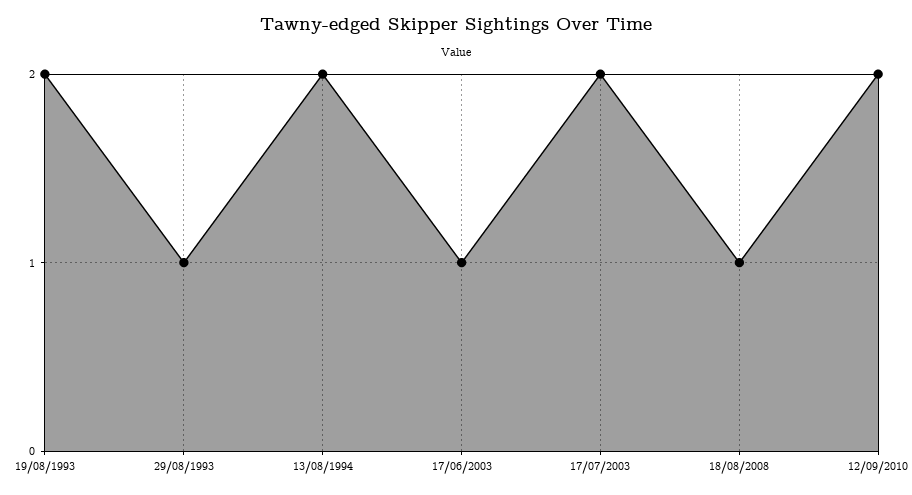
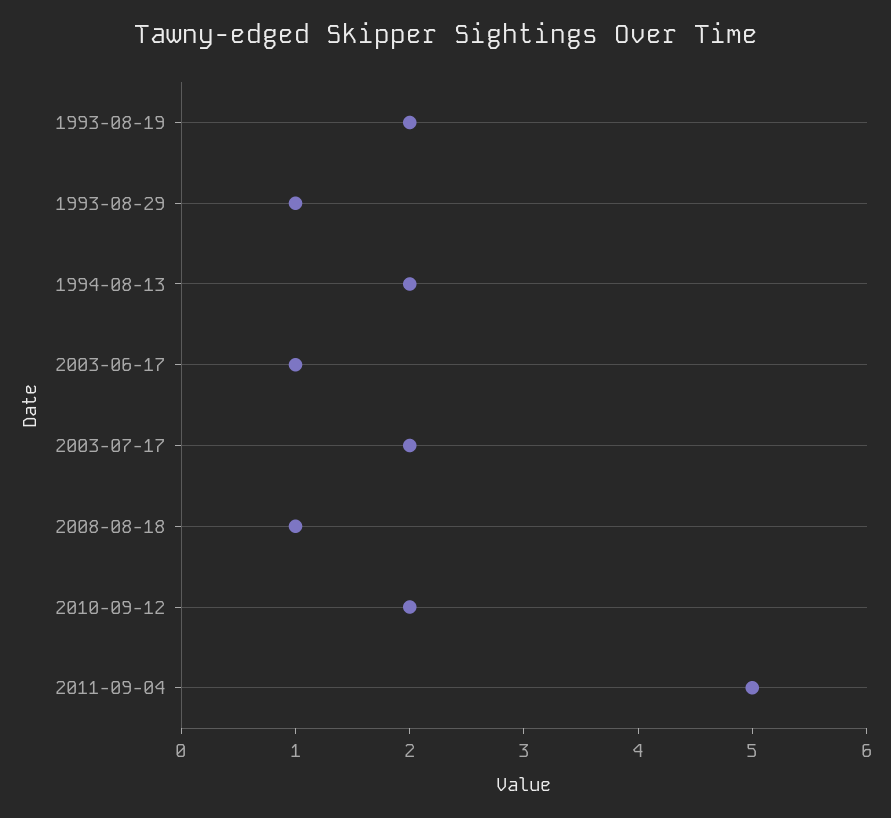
2011-09-04: none -> 5

